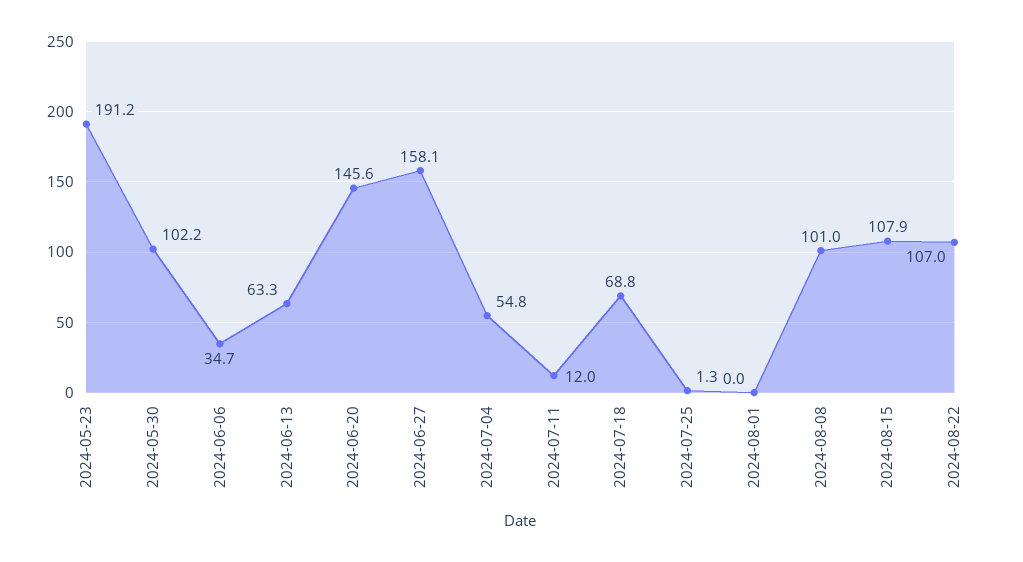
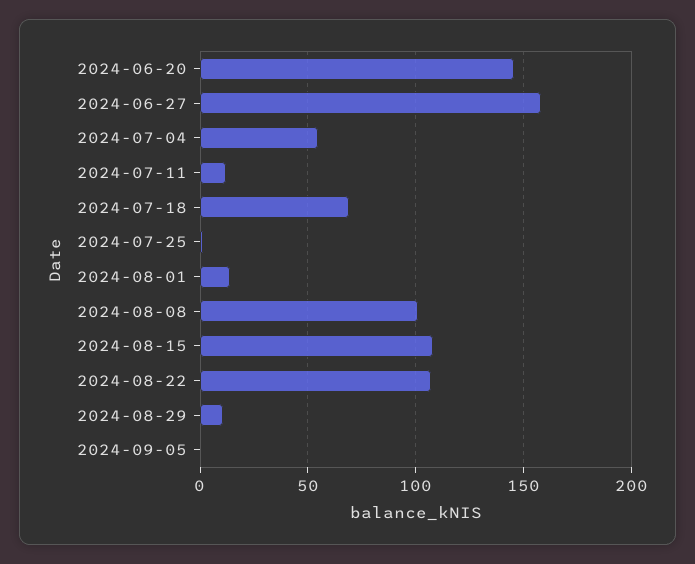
2024-05-23: 191.2 -> none
2024-05-30: 102.2 -> none
2024-06-06: 34.7 -> none
2024-06-13: 63.3 -> none
2024-08-01: 0 -> 15
2024-08-29: none -> 10
2024-09-05: none -> 0

